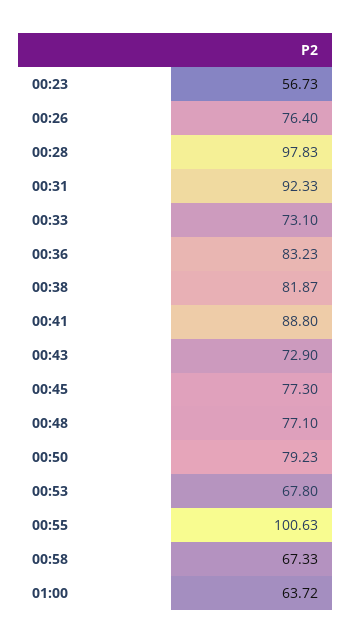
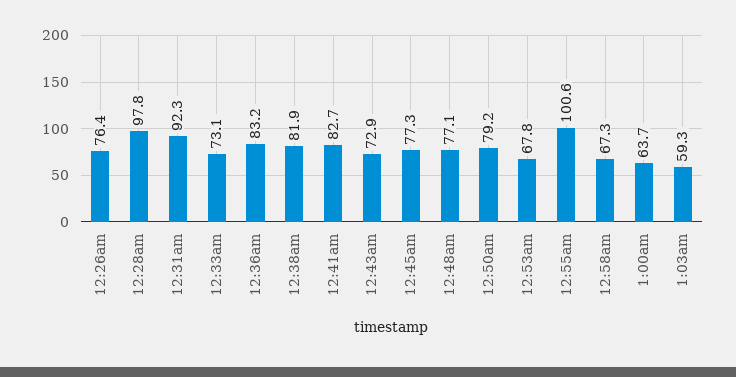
00:23: 56.73 -> none
00:41: 88.8 -> 82.7
1:03am: none -> 59.3

